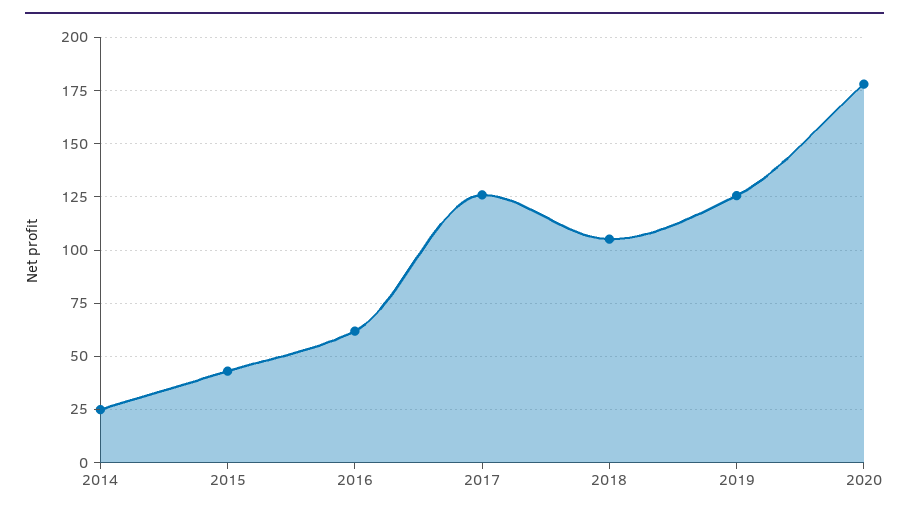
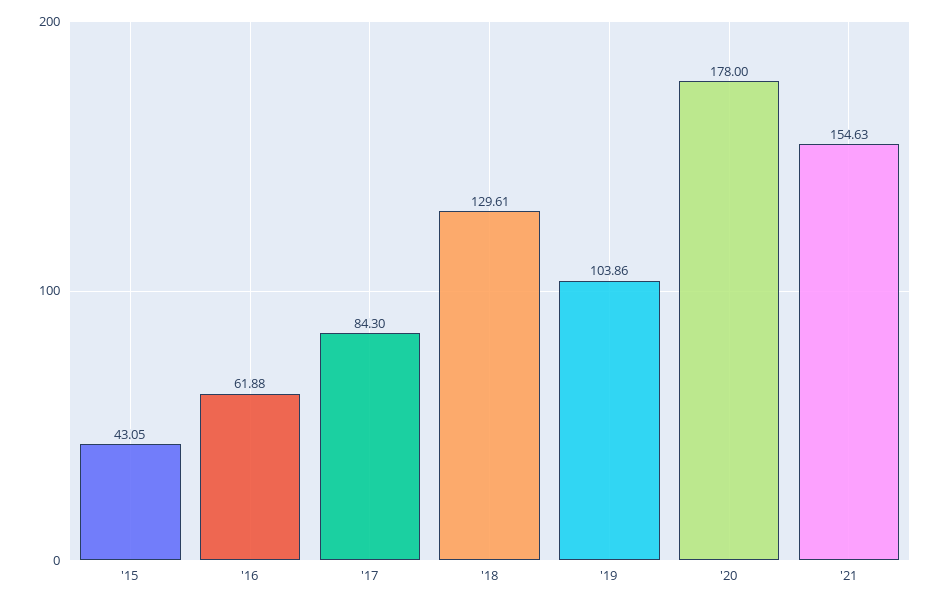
2014: 25 -> none
2017: 125 -> 84.3
2018: 105 -> 129.61
2019: 125 -> 103.86
'21: none -> 154.63

